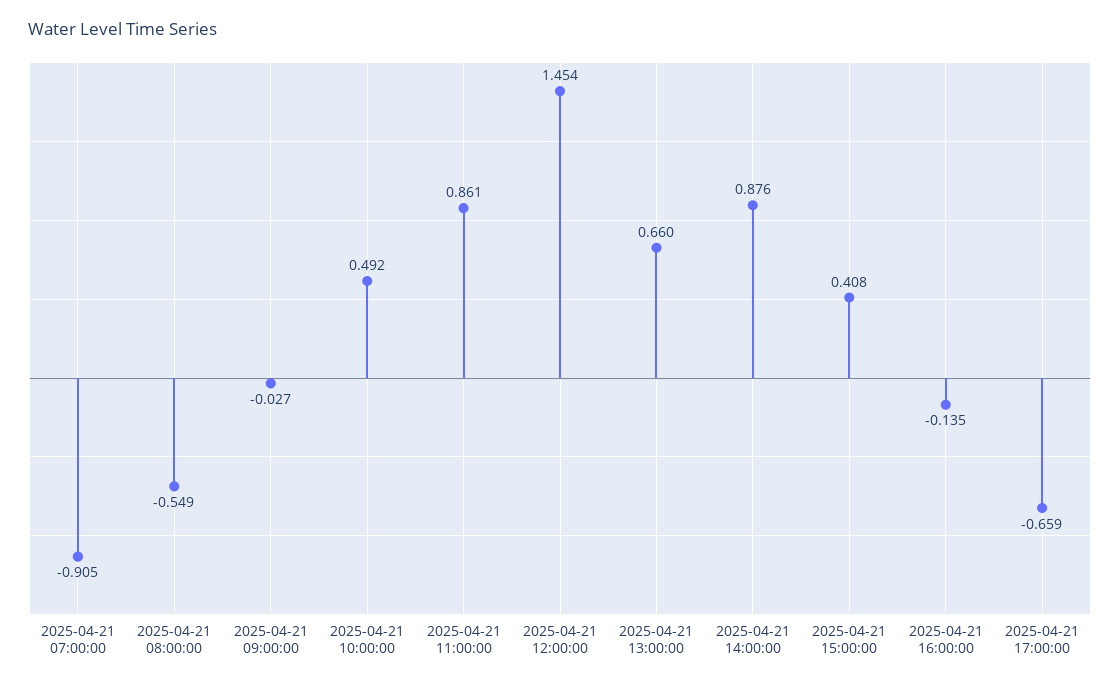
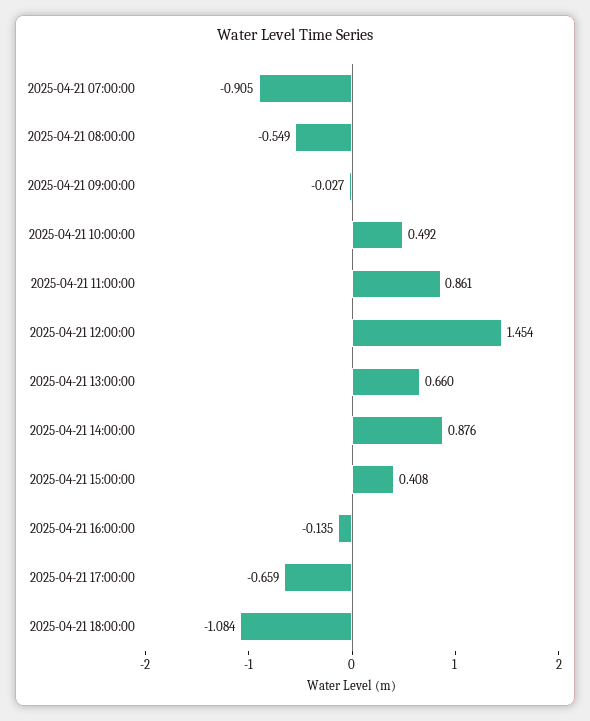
2025-04-21 18:00:00: none -> -1.084

